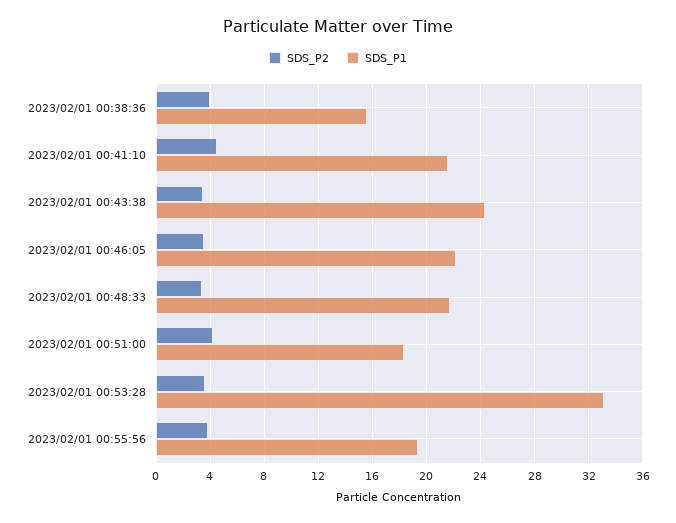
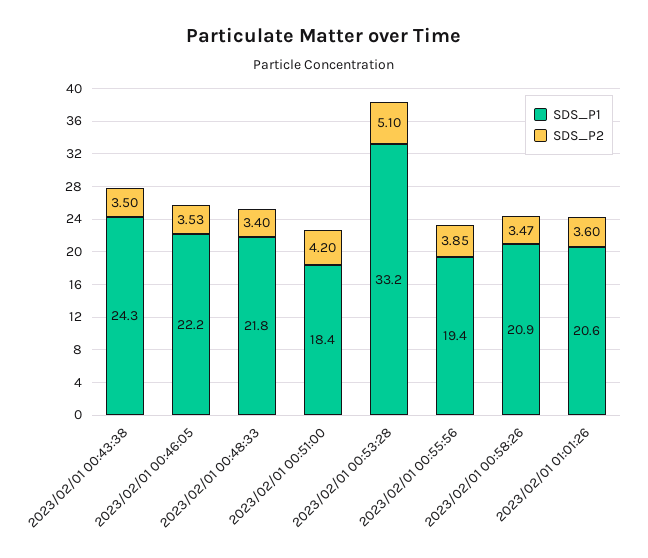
SDS_P2, 2023/02/01 00:38:36: 4 -> none
SDS_P1, 2023/02/01 00:38:36: 15.5 -> none
SDS_P2, 2023/02/01 00:41:10: 4.5 -> none
SDS_P1, 2023/02/01 00:41:10: 21.5 -> none
SDS_P2, 2023/02/01 00:53:28: 3.5 -> 5.1
SDS_P1, 2023/02/01 00:58:26: none -> 20.9
SDS_P2, 2023/02/01 00:58:26: none -> 3.47
SDS_P1, 2023/02/01 01:01:26: none -> 20.6
SDS_P2, 2023/02/01 01:01:26: none -> 3.6

